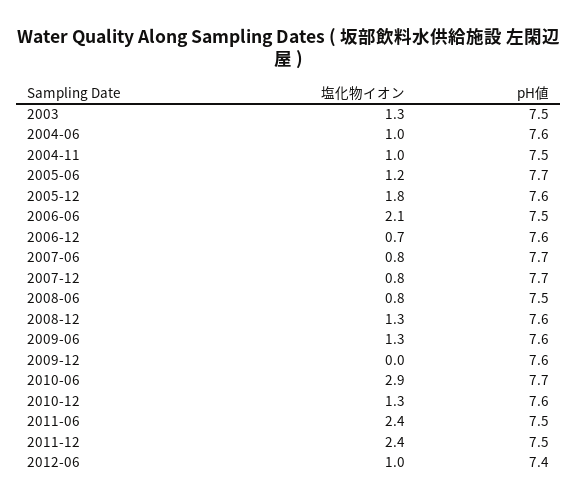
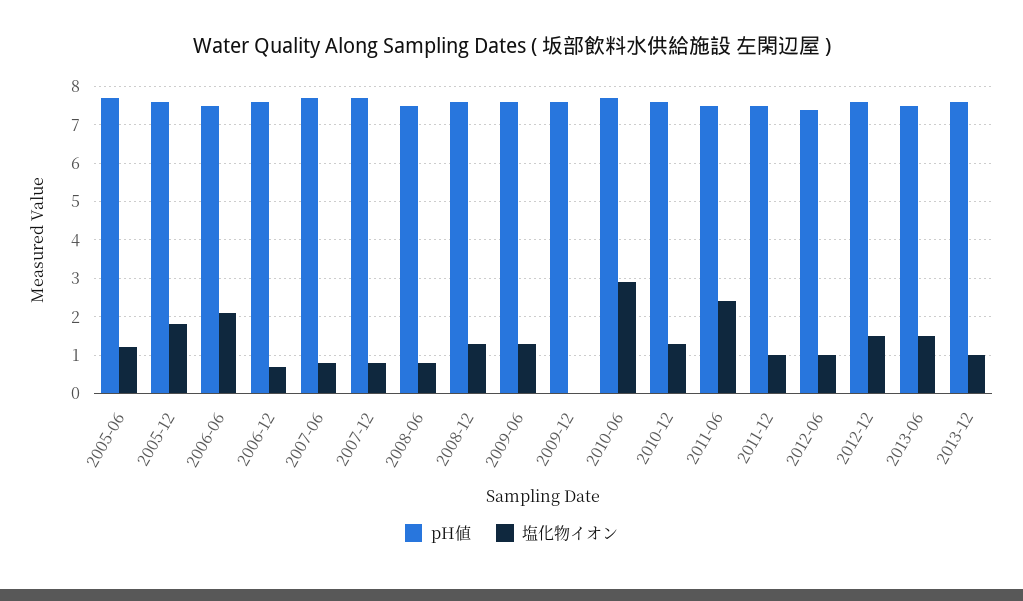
塩化物イオン, 2003: 1.3 -> none
pH値, 2003: 7.5 -> none
塩化物イオン, 2004-06: 1 -> none
pH値, 2004-06: 7.6 -> none
塩化物イオン, 2004-11: 1 -> none
pH値, 2004-11: 7.5 -> none
塩化物イオン, 2011-12: 2.4 -> 1
pH値, 2012-12: none -> 7.5
塩化物イオン, 2012-12: none -> 1.5
pH値, 2013-06: none -> 7.5
塩化物イオン, 2013-06: none -> 1.5
pH値, 2013-12: none -> 7.5
塩化物イオン, 2013-12: none -> 1

